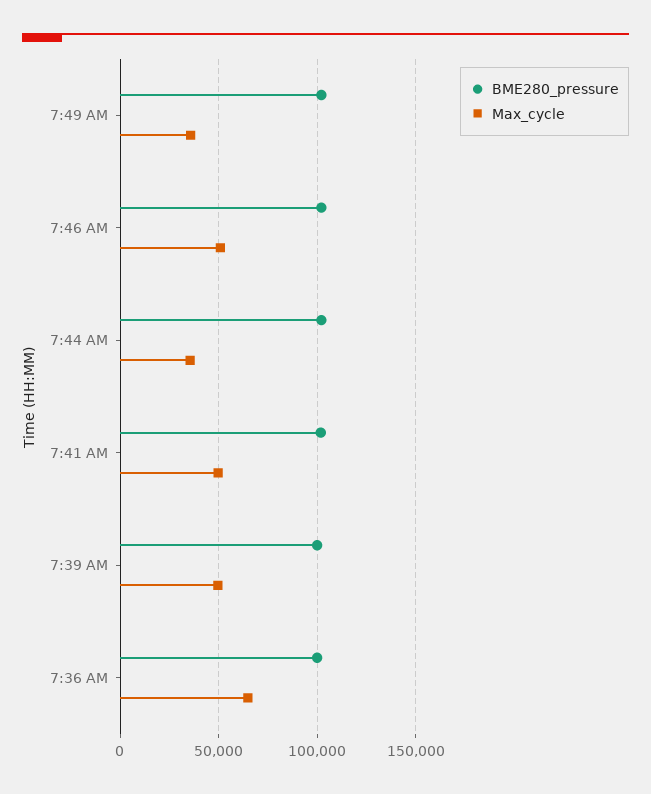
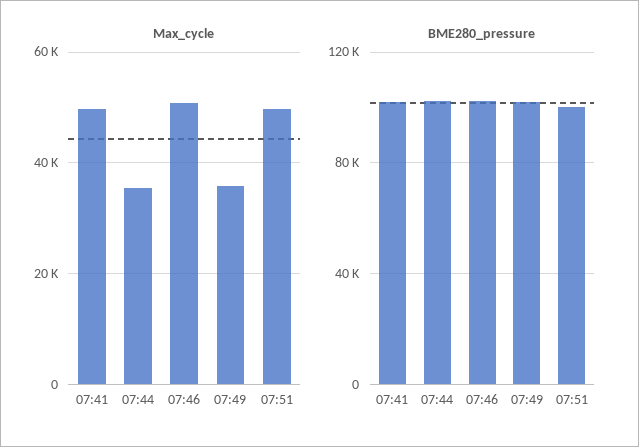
BME280_pressure, 7:39 AM: 100000 -> none
Max_cycle, 7:39 AM: 50000 -> none
BME280_pressure, 7:36 AM: 100000 -> none
Max_cycle, 7:36 AM: 65000 -> none
Max_cycle, 07:51: none -> 50000
BME280_pressure, 07:51: none -> 100000

